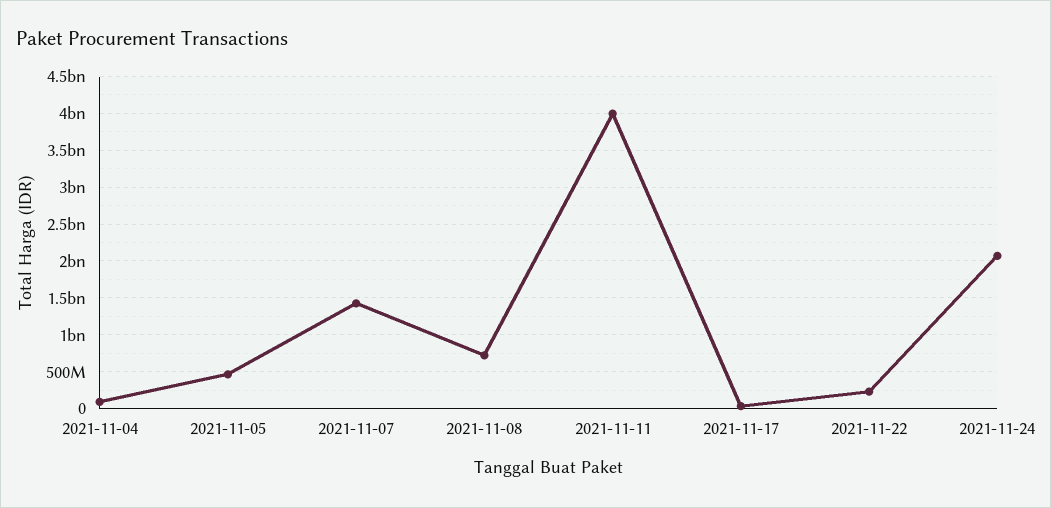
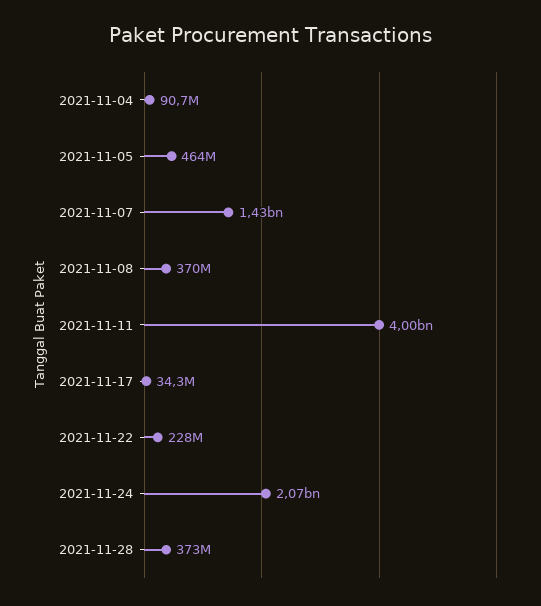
2021-11-08: 700000000 -> 370000000
2021-11-28: none -> 373000000

